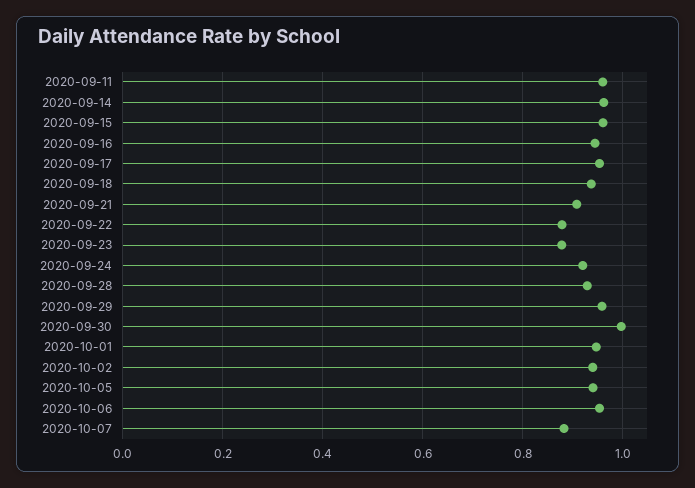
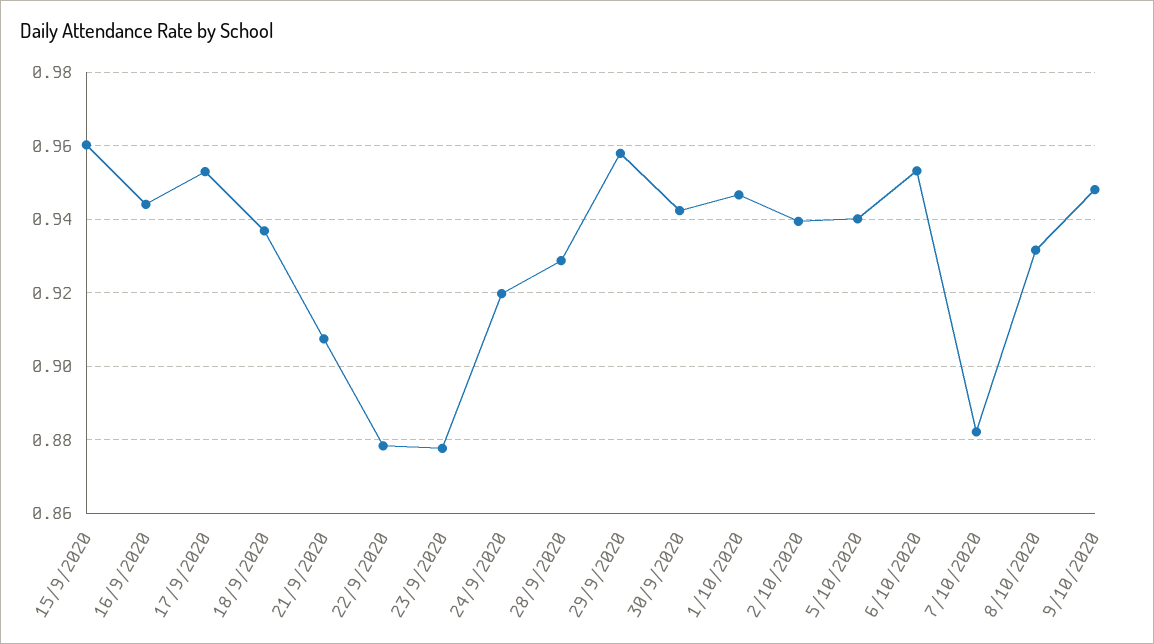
2020-09-11: 0.96 -> none
2020-09-14: 0.96 -> none
2020-09-30: 1 -> 0.942
8/10/2020: none -> 0.932
9/10/2020: none -> 0.948

